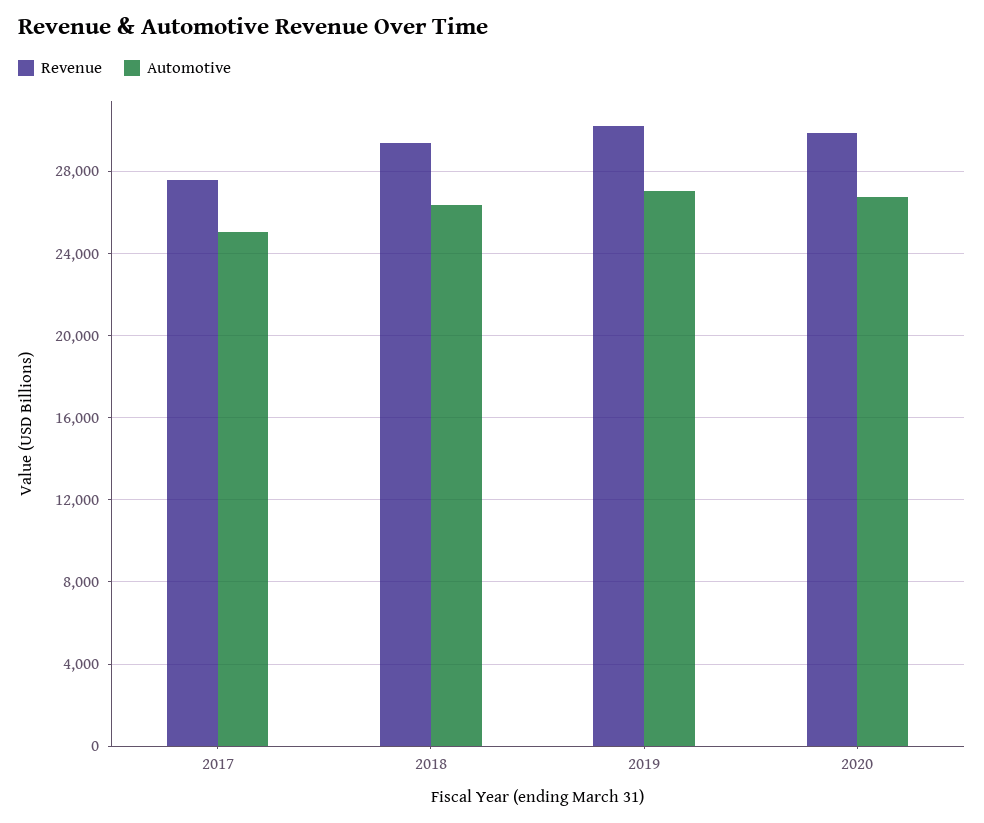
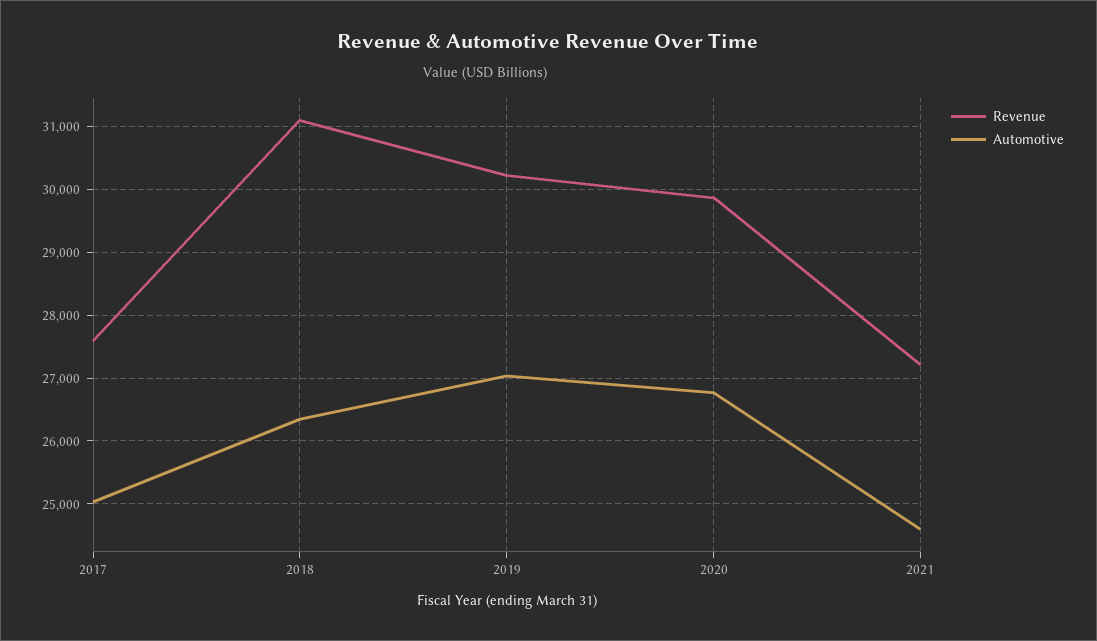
Revenue, 2018: 29500 -> 31100
Revenue, 2021: none -> 27200
Automotive, 2021: none -> 24600

